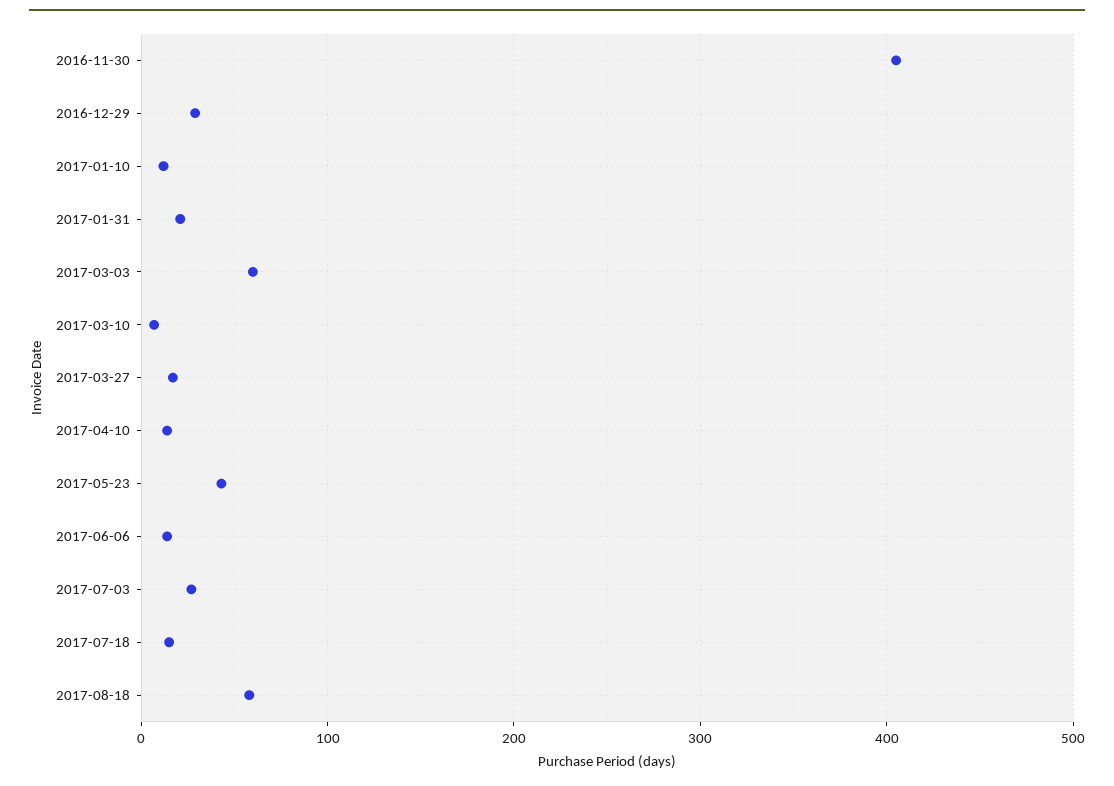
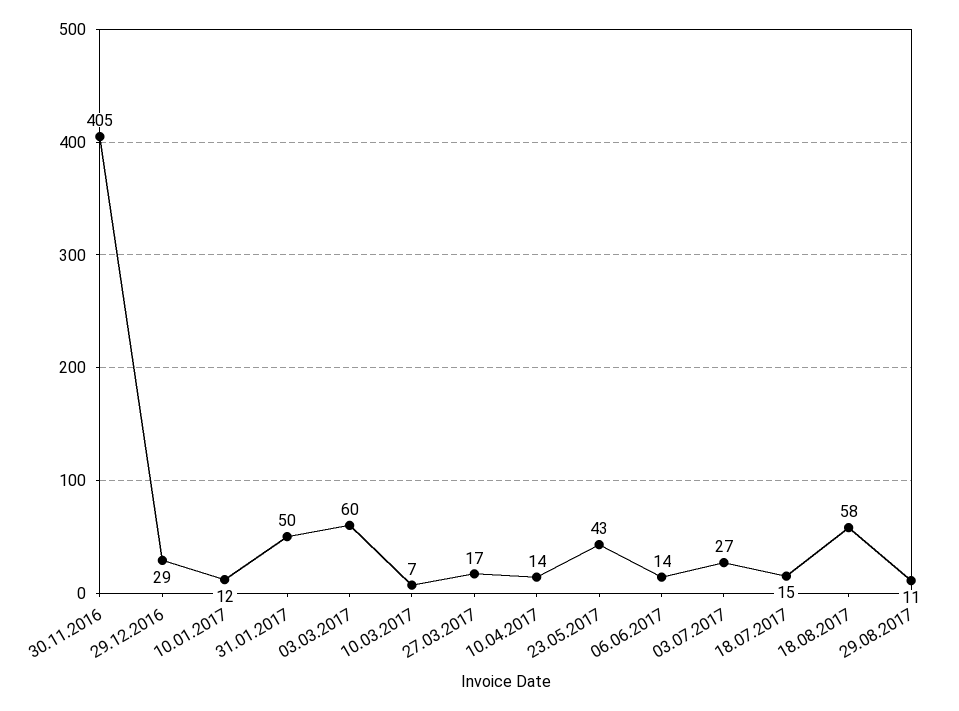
2017-01-31: 20 -> 50
29.08.2017: none -> 11

